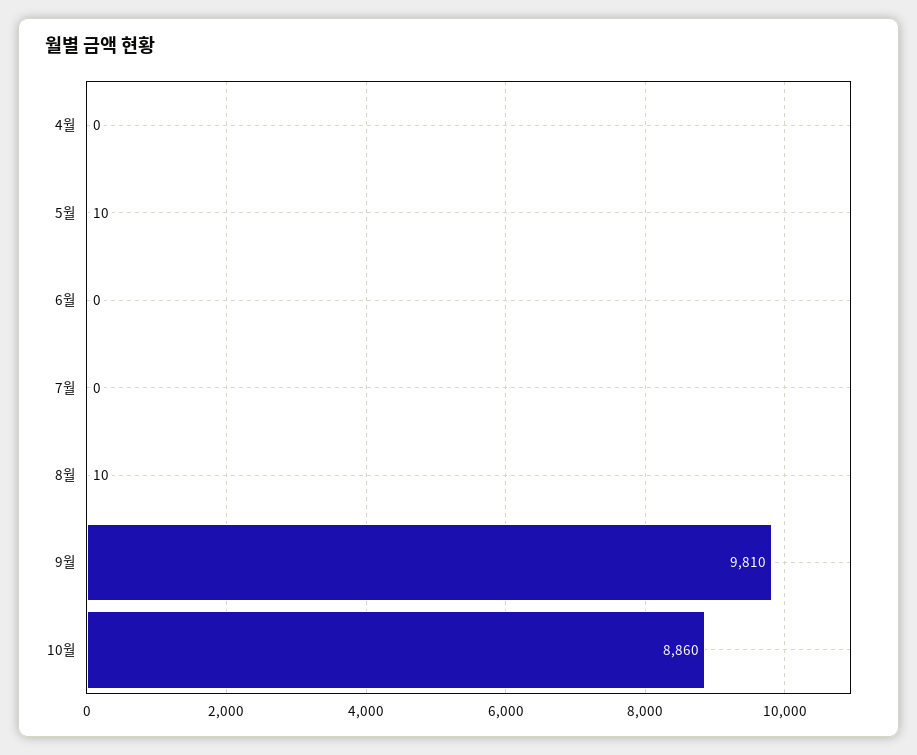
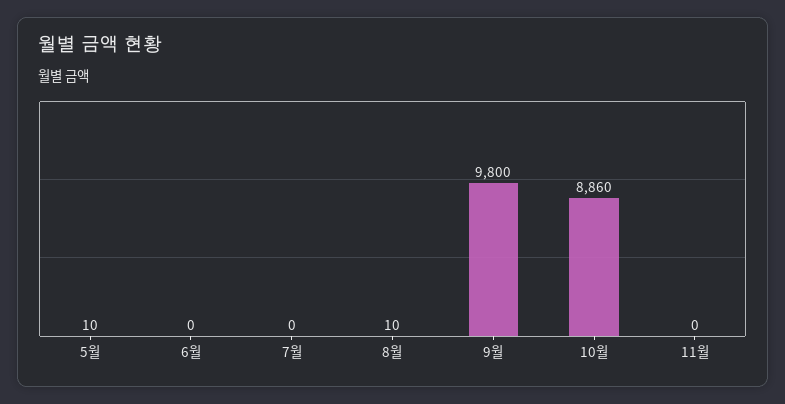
4월: 0 -> none
9월: 9810 -> 9800
11월: none -> 0

